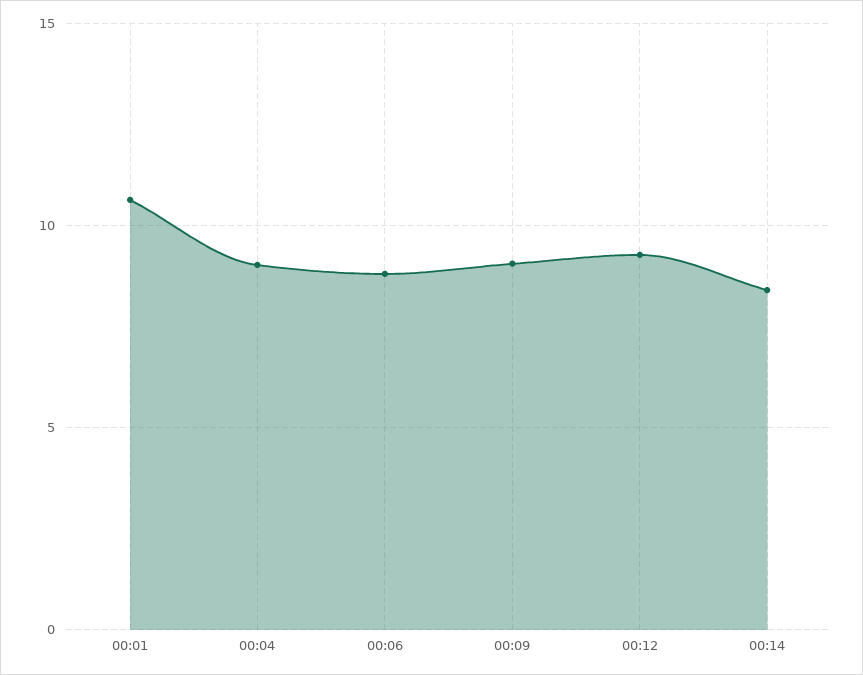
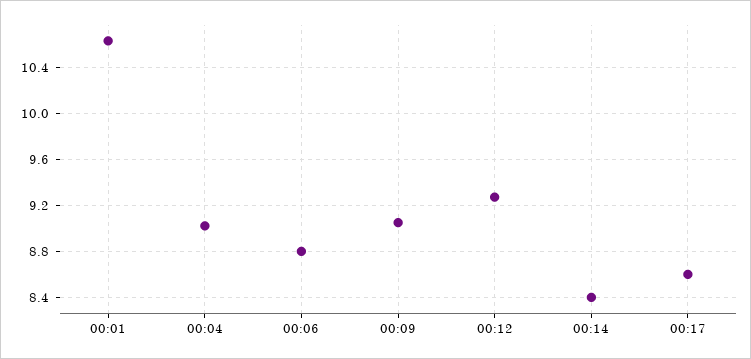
00:17: none -> 8.6

